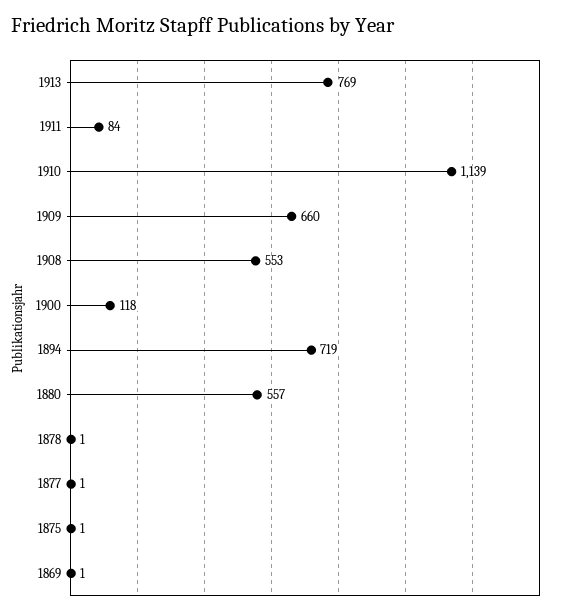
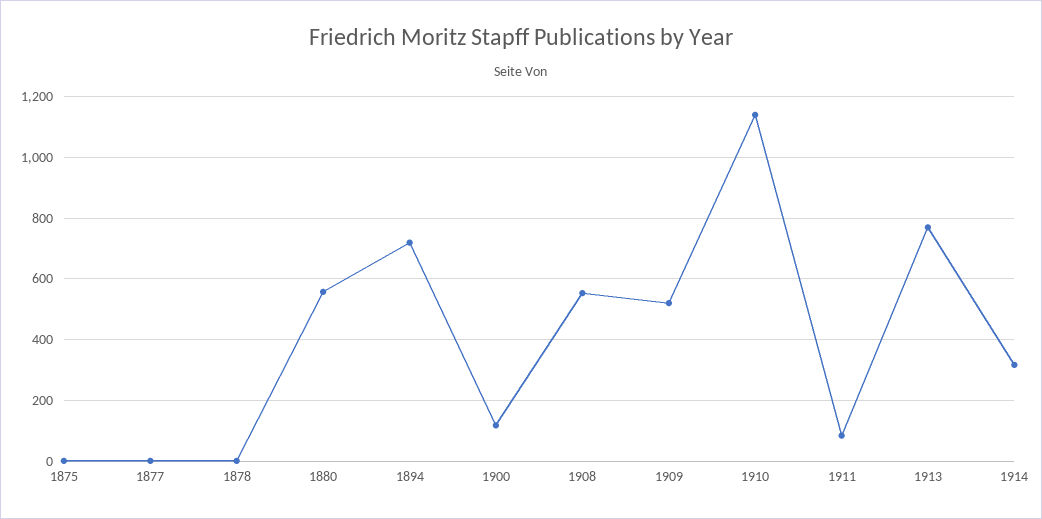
1909: 660 -> 520
1869: 1 -> none
1914: none -> 320

